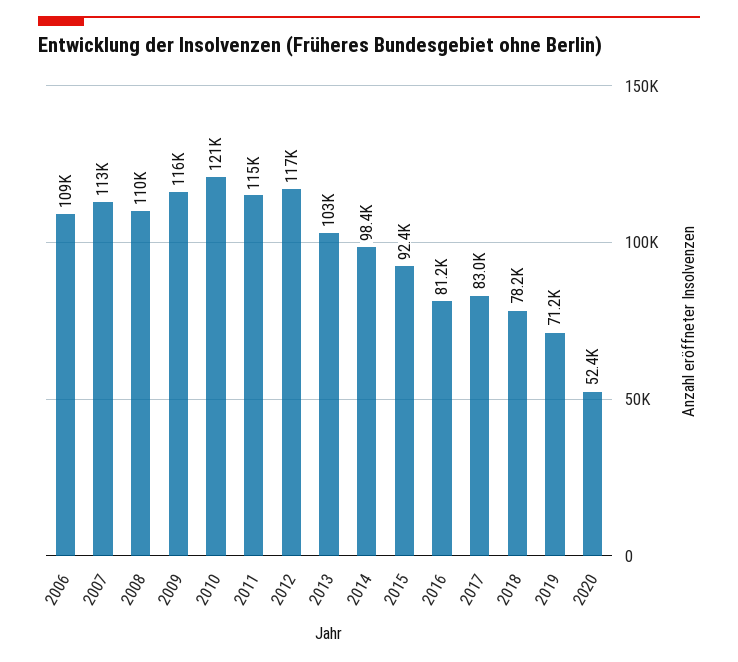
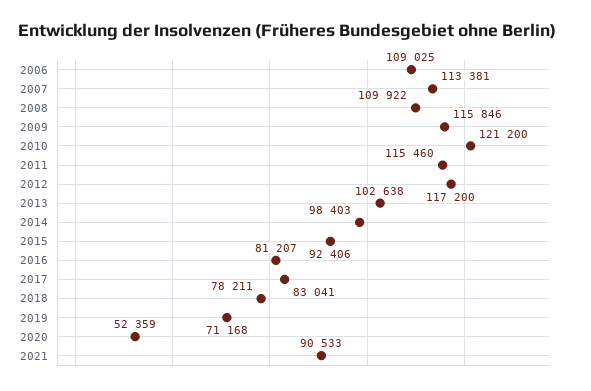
2021: none -> 90533

